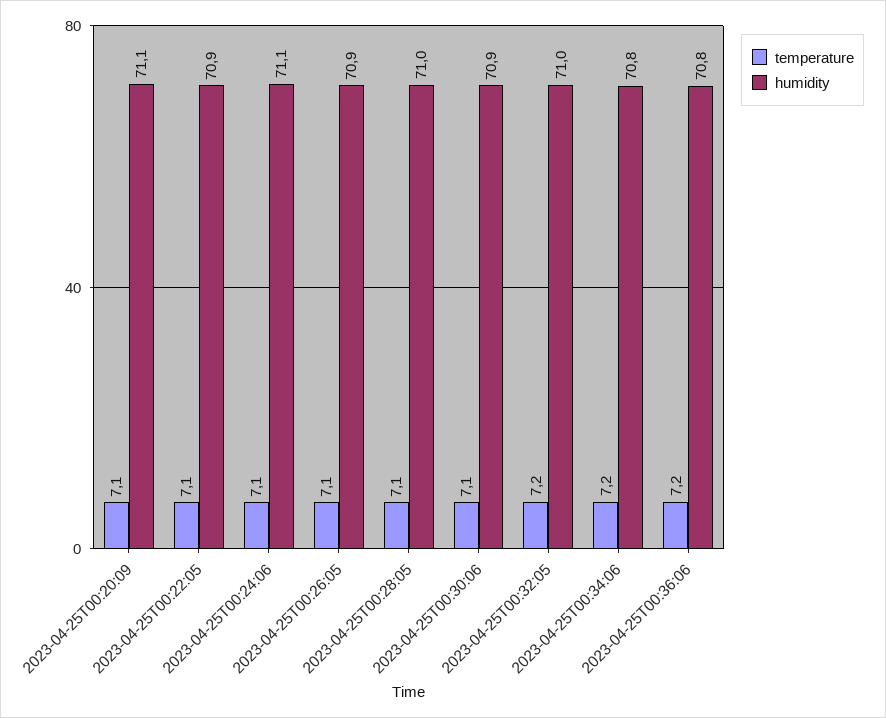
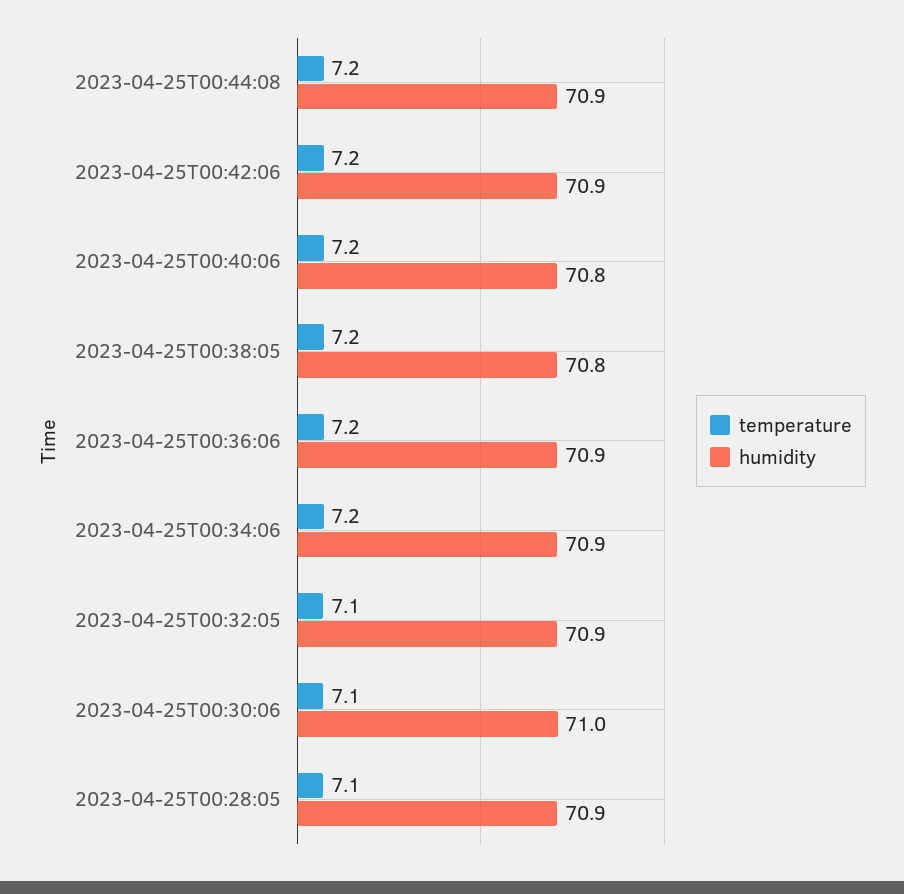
temperature, 2023-04-25T00:20:09: 7.1 -> none
humidity, 2023-04-25T00:20:09: 71.1 -> none
temperature, 2023-04-25T00:22:05: 7.1 -> none
humidity, 2023-04-25T00:22:05: 70.9 -> none
temperature, 2023-04-25T00:24:06: 7.1 -> none
humidity, 2023-04-25T00:24:06: 71.1 -> none
temperature, 2023-04-25T00:26:05: 7.1 -> none
humidity, 2023-04-25T00:26:05: 70.9 -> none
humidity, 2023-04-25T00:28:05: 71 -> 70.9
humidity, 2023-04-25T00:30:06: 70.9 -> 71
temperature, 2023-04-25T00:32:05: 7.2 -> 7.1
humidity, 2023-04-25T00:32:05: 71 -> 70.9
humidity, 2023-04-25T00:34:06: 70.8 -> 70.9
humidity, 2023-04-25T00:36:06: 70.8 -> 70.9
temperature, 2023-04-25T00:44:08: none -> 7.2
humidity, 2023-04-25T00:44:08: none -> 70.9
temperature, 2023-04-25T00:42:06: none -> 7.2
humidity, 2023-04-25T00:42:06: none -> 70.9
temperature, 2023-04-25T00:40:06: none -> 7.2
humidity, 2023-04-25T00:40:06: none -> 70.8
temperature, 2023-04-25T00:38:05: none -> 7.2
humidity, 2023-04-25T00:38:05: none -> 70.8

